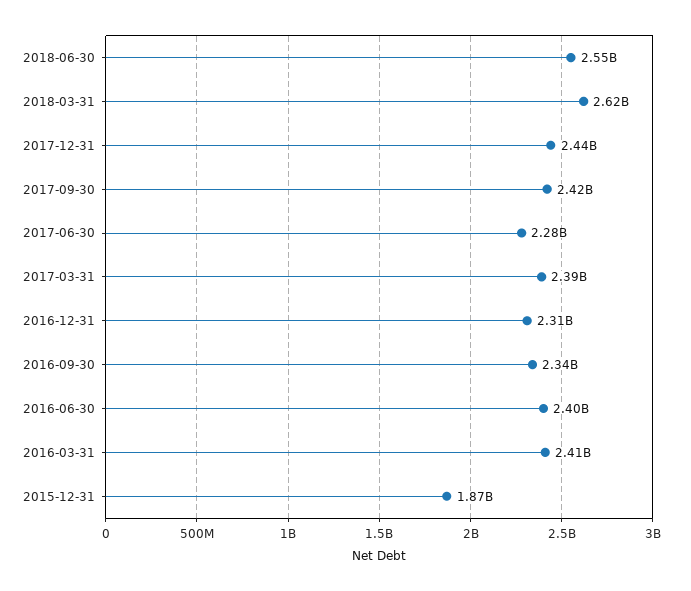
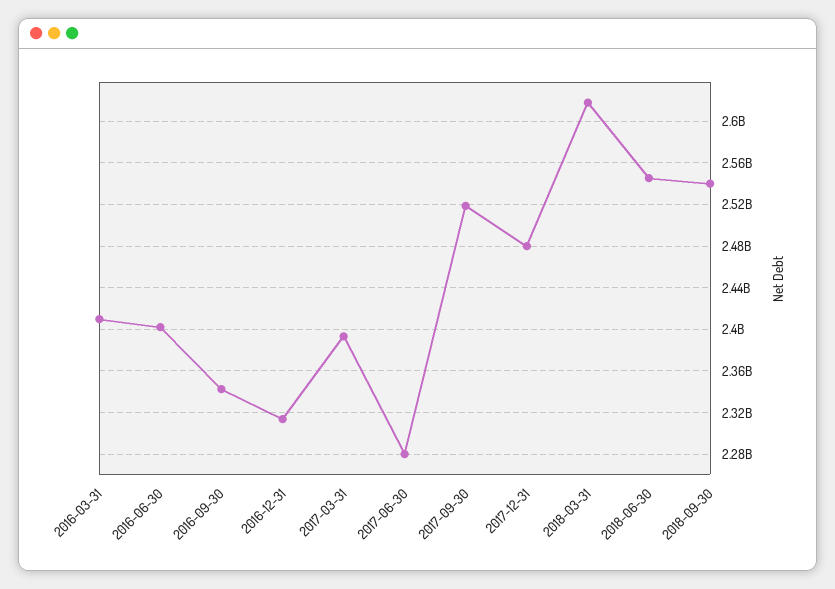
2017-12-31: 2440000000 -> 2480000000
2017-09-30: 2420000000 -> 2520000000
2015-12-31: 1870000000 -> none
2018-09-30: none -> 2540000000

